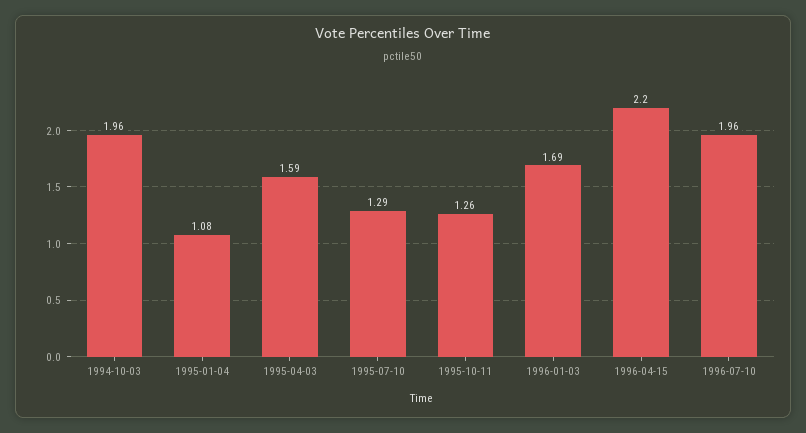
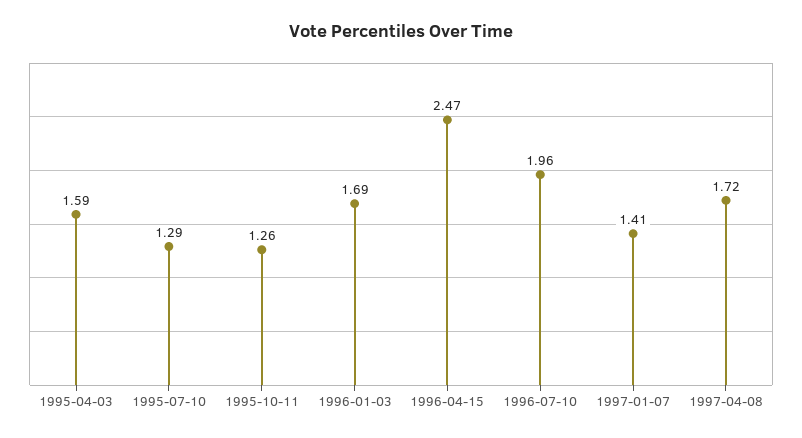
1994-10-03: 1.96 -> none
1995-01-04: 1.08 -> none
1996-04-15: 2.2 -> 2.47
1997-01-07: none -> 1.41
1997-04-08: none -> 1.72

